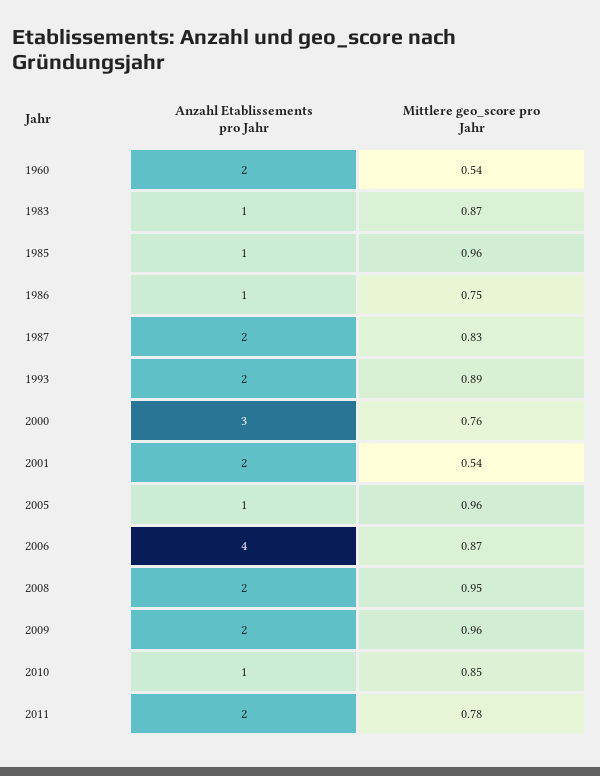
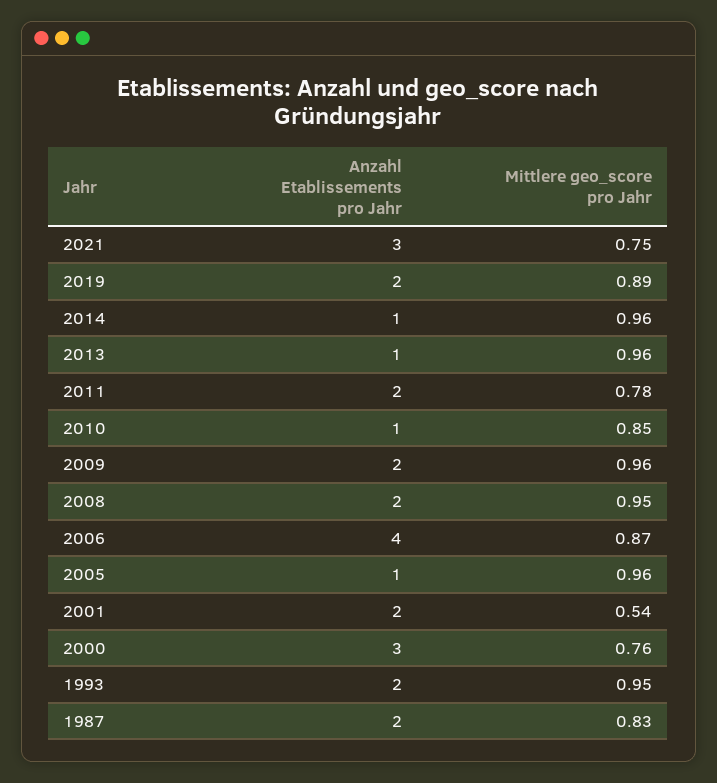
Anzahl Etablissements pro Jahr, 1960: 2 -> none
Mittlere geo_score pro Jahr, 1960: 0.54 -> none
Anzahl Etablissements pro Jahr, 1983: 1 -> none
Mittlere geo_score pro Jahr, 1983: 0.87 -> none
Anzahl Etablissements pro Jahr, 1985: 1 -> none
Mittlere geo_score pro Jahr, 1985: 0.96 -> none
Anzahl Etablissements pro Jahr, 1986: 1 -> none
Mittlere geo_score pro Jahr, 1986: 0.75 -> none
Mittlere geo_score pro Jahr, 1993: 0.89 -> 0.95
Anzahl Etablissements pro Jahr, 2021: none -> 3
Mittlere geo_score pro Jahr, 2021: none -> 0.75
Anzahl Etablissements pro Jahr, 2019: none -> 2
Mittlere geo_score pro Jahr, 2019: none -> 0.89
Anzahl Etablissements pro Jahr, 2014: none -> 1
Mittlere geo_score pro Jahr, 2014: none -> 0.96
Anzahl Etablissements pro Jahr, 2013: none -> 1
Mittlere geo_score pro Jahr, 2013: none -> 0.96

